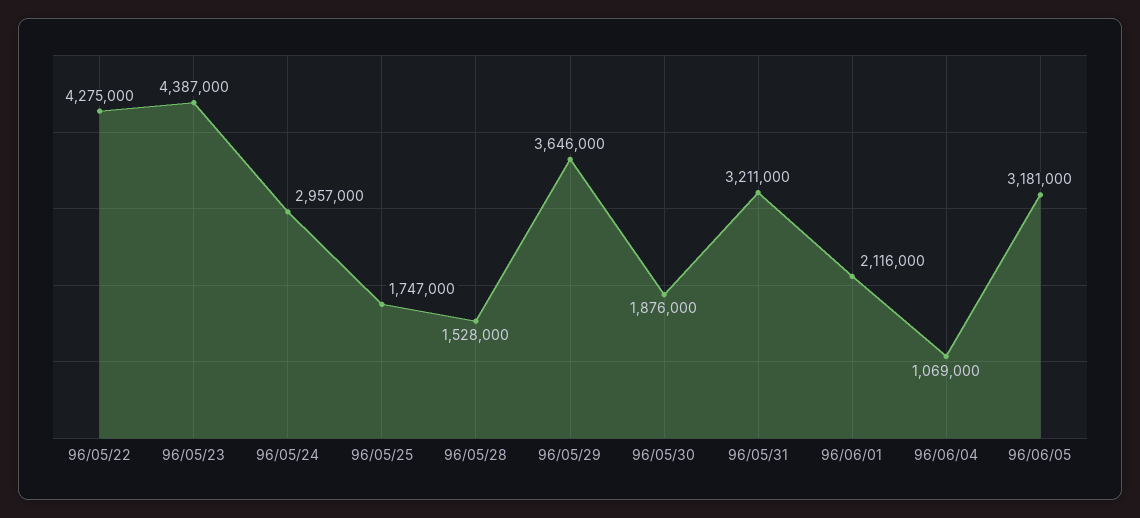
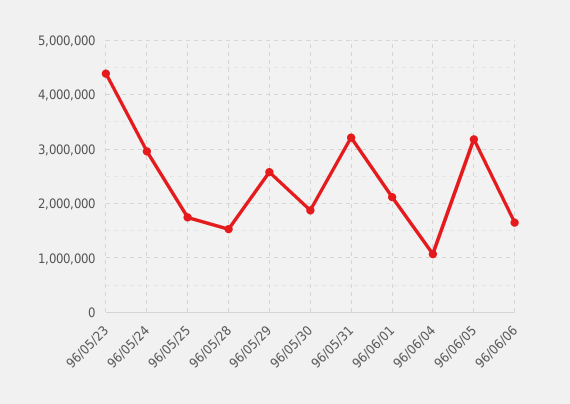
96/05/22: 4275000 -> none
96/05/29: 3646000 -> 2600000
96/06/06: none -> 1600000

